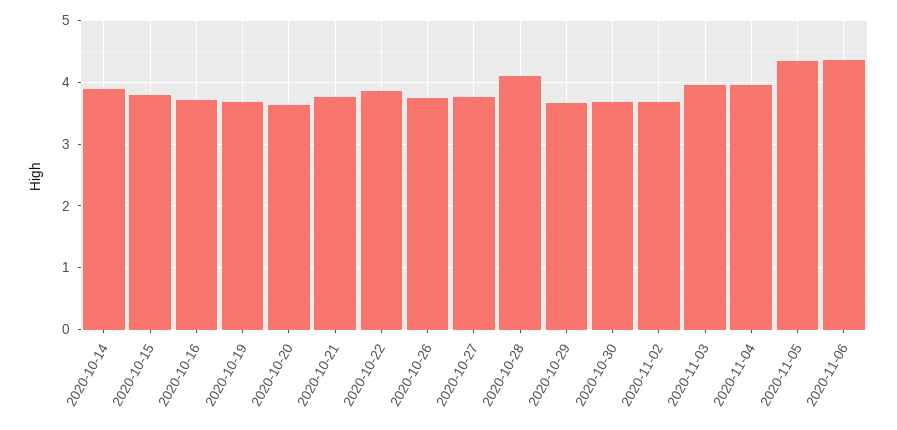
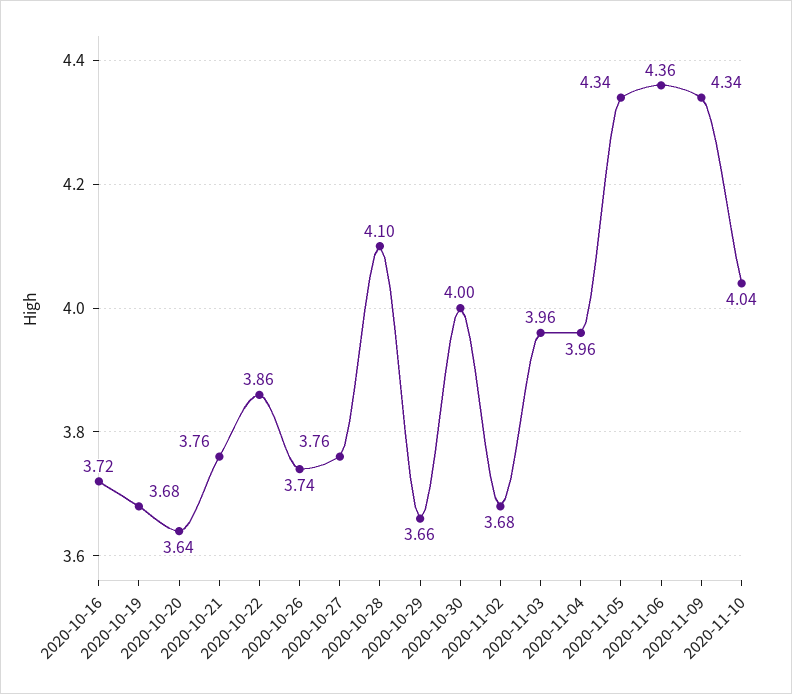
2020-10-14: 3.9 -> none
2020-10-15: 3.8 -> none
2020-10-30: 3.7 -> 4
2020-11-09: none -> 4.34
2020-11-10: none -> 4.04

